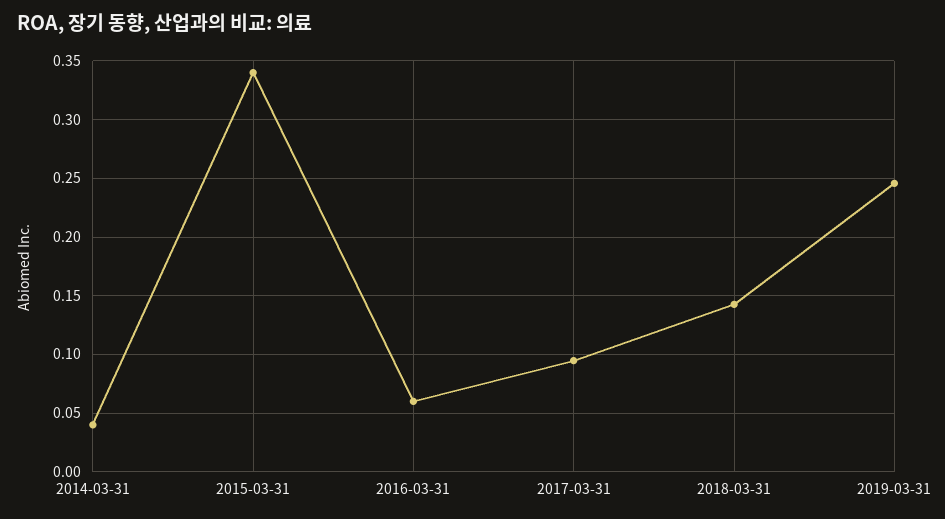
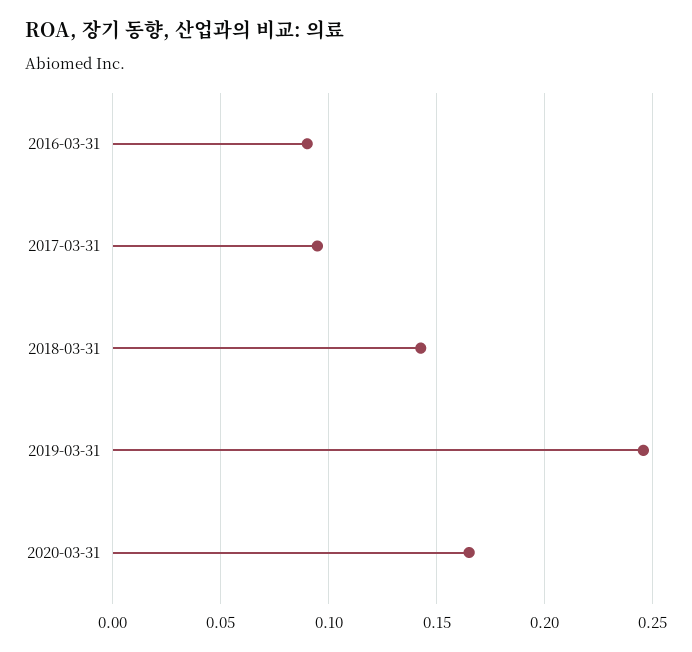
2014-03-31: 0.04 -> none
2015-03-31: 0.34 -> none
2016-03-31: 0.06 -> 0.09
2020-03-31: none -> 0.165

